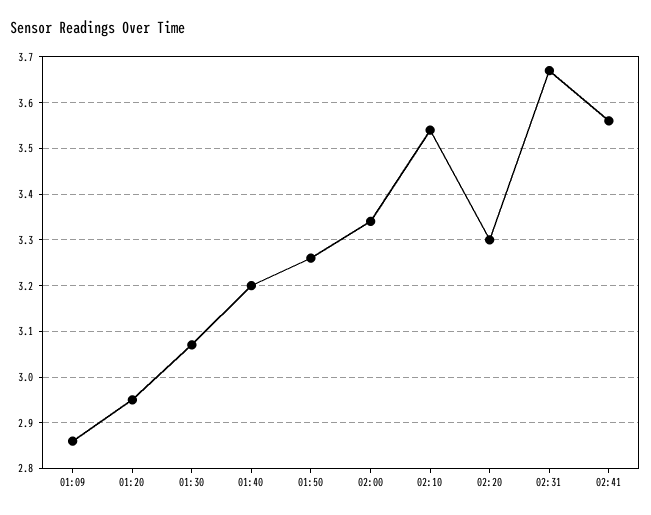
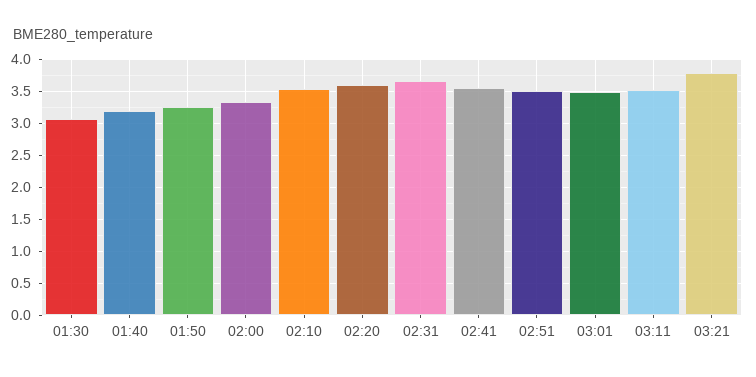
01:09: 2.85 -> none
01:20: 2.95 -> none
02:20: 3.3 -> 3.6
02:51: none -> 3.5
03:01: none -> 3.5
03:11: none -> 3.5
03:21: none -> 3.8

